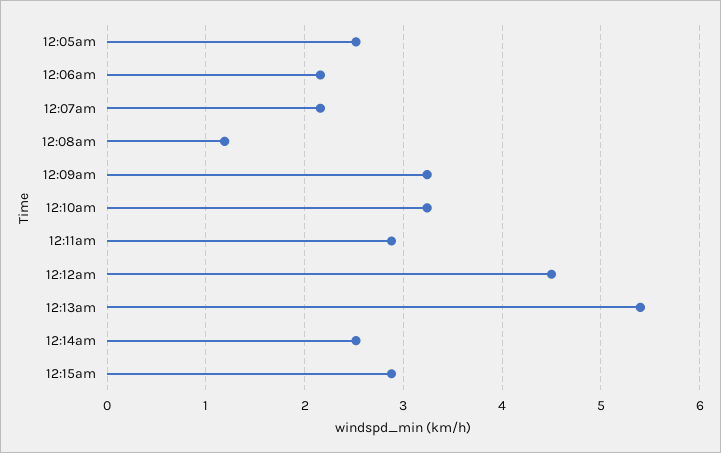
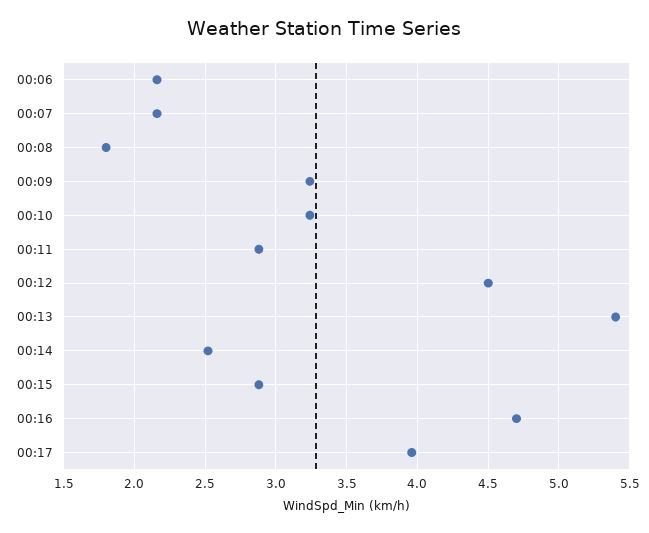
12:05am: 2.5 -> none
12:08am: 1.2 -> 1.8
00:16: none -> 4.7
00:17: none -> 3.95

